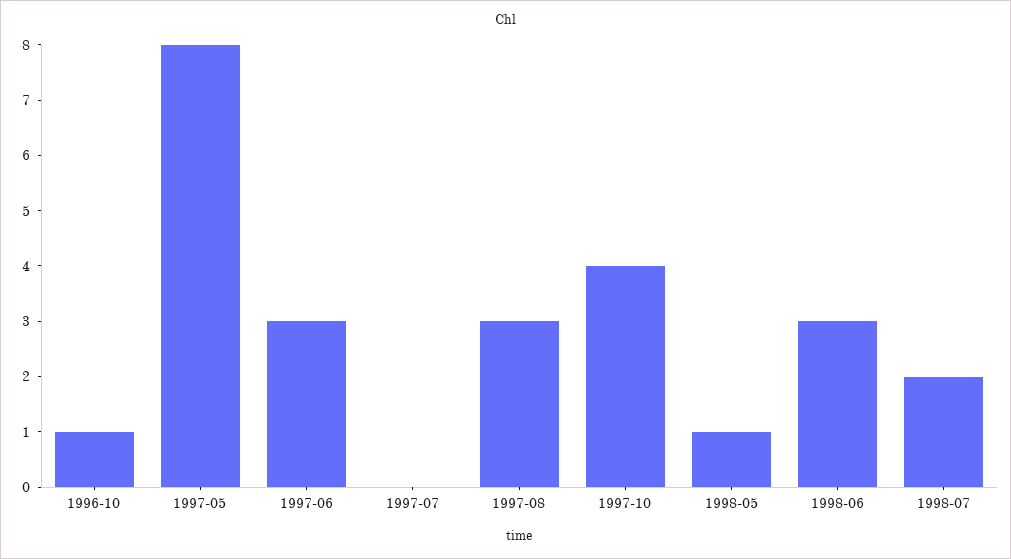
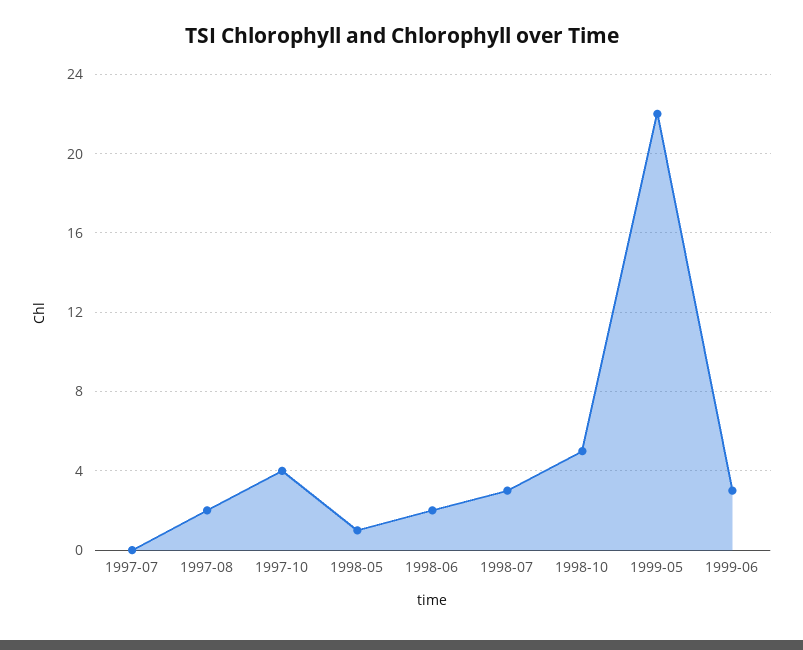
1996-10: 1 -> none
1997-05: 8 -> none
1997-06: 3 -> none
1997-08: 3 -> 2
1998-06: 3 -> 2
1998-07: 2 -> 3
1998-10: none -> 5
1999-05: none -> 22
1999-06: none -> 3

